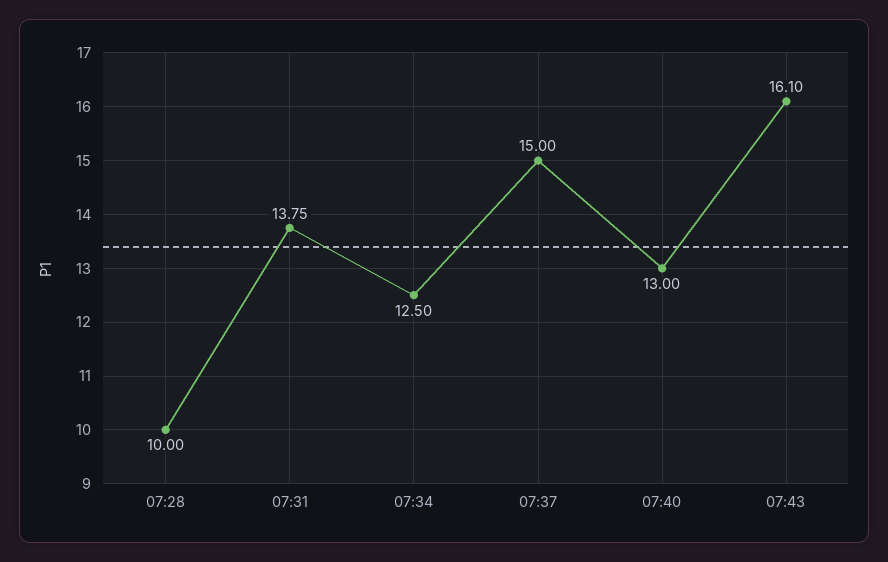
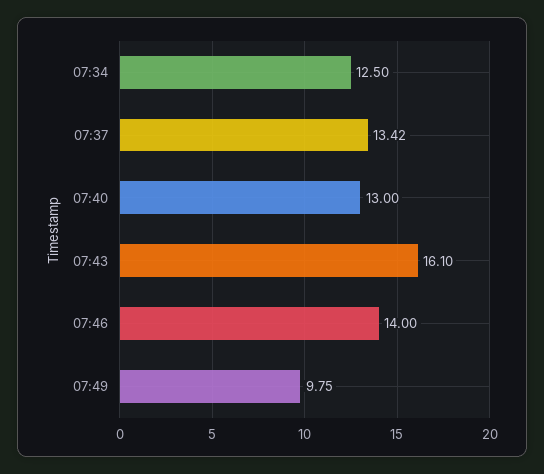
07:28: 10 -> none
07:31: 13.75 -> none
07:37: 15 -> 13.42
07:46: none -> 14
07:49: none -> 9.75

